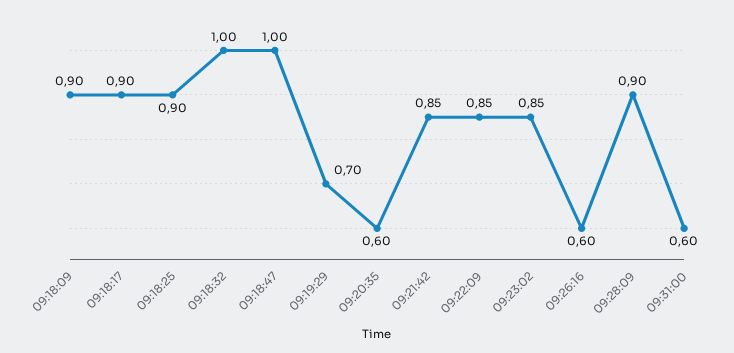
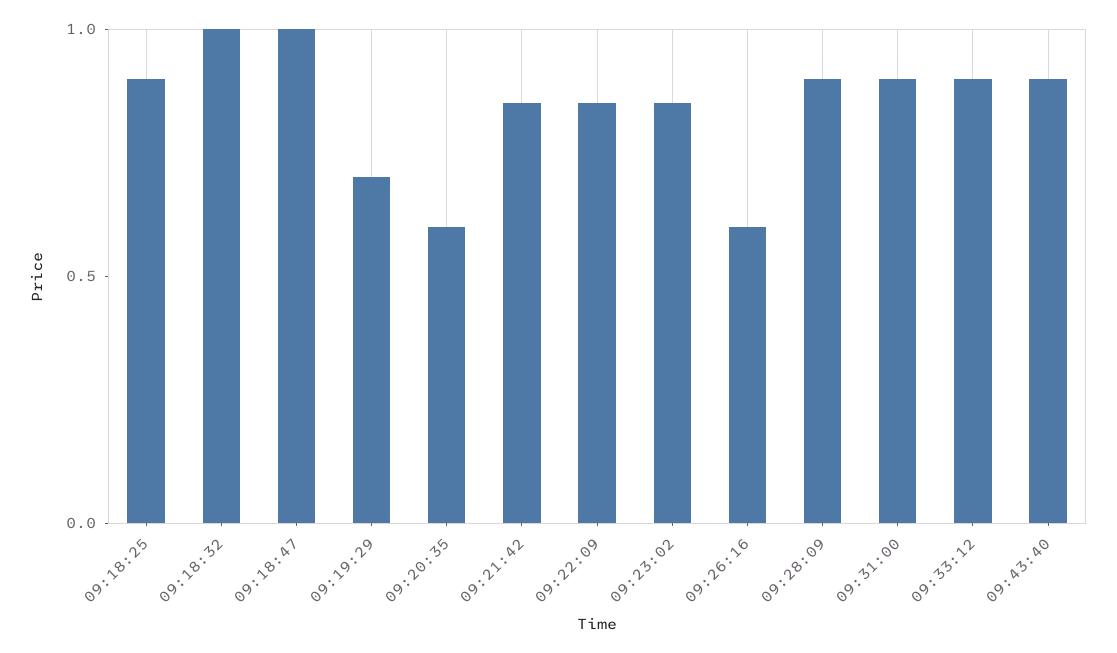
09:18:09: 0.9 -> none
09:18:17: 0.9 -> none
09:31:00: 0.6 -> 0.9
09:33:12: none -> 0.9
09:43:40: none -> 0.9

